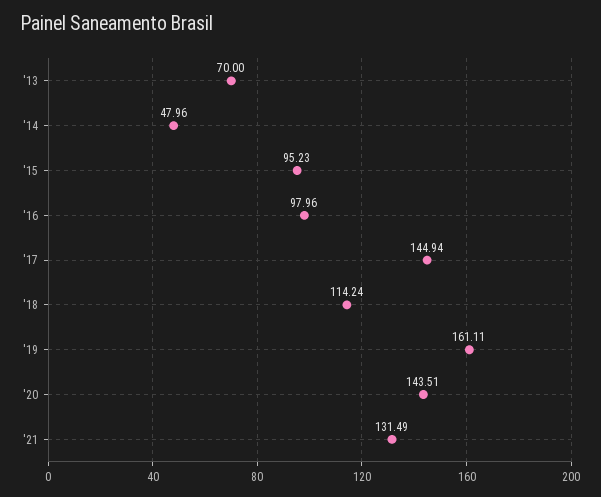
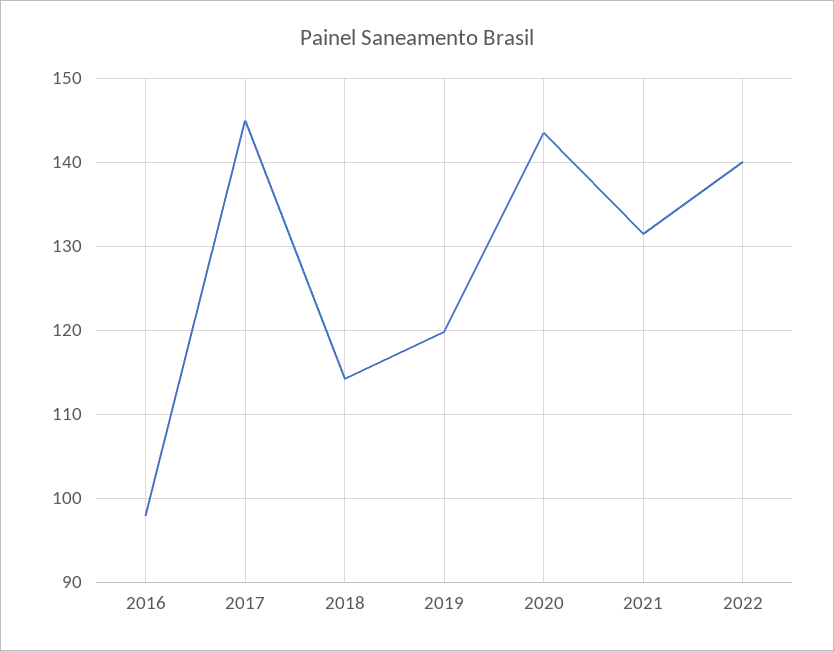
'13: 70 -> none
'14: 47.96 -> none
'15: 95.23 -> none
'19: 161.11 -> 120
2022: none -> 140

